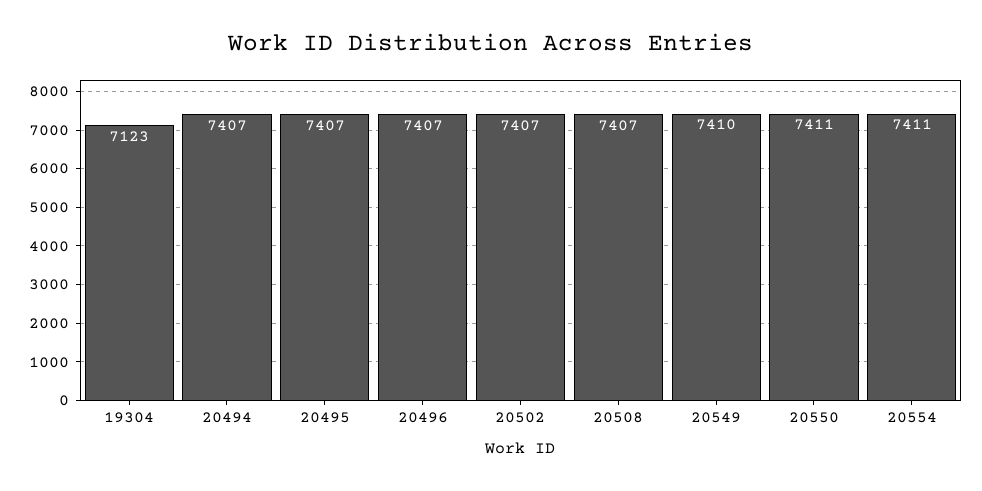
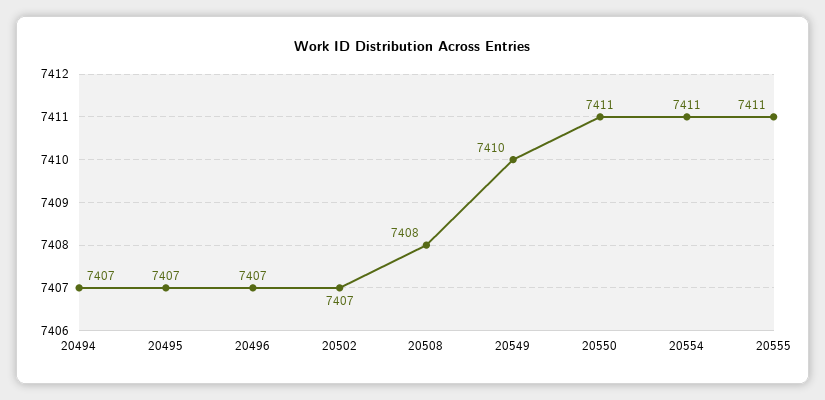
19304: 7123 -> none
20508: 7407 -> 7408
20555: none -> 7411

